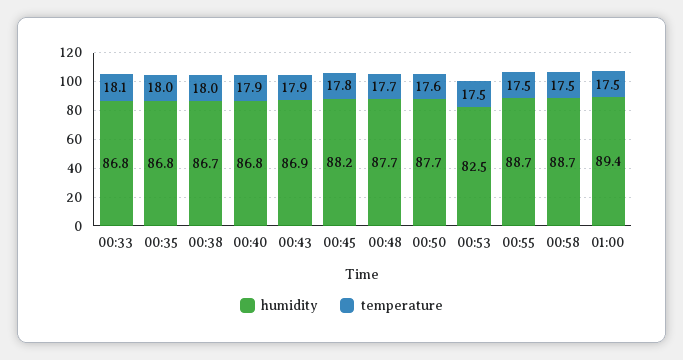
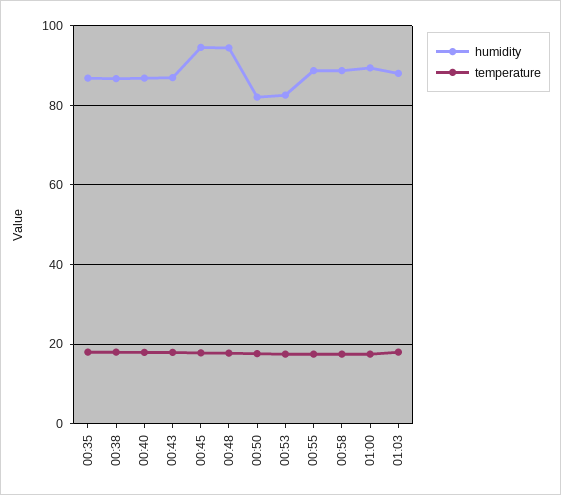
humidity, 00:33: 86.8 -> none
temperature, 00:33: 18.1 -> none
humidity, 00:45: 88.2 -> 94
humidity, 00:48: 87.7 -> 94
humidity, 00:50: 87.7 -> 82
humidity, 01:03: none -> 88
temperature, 01:03: none -> 18

